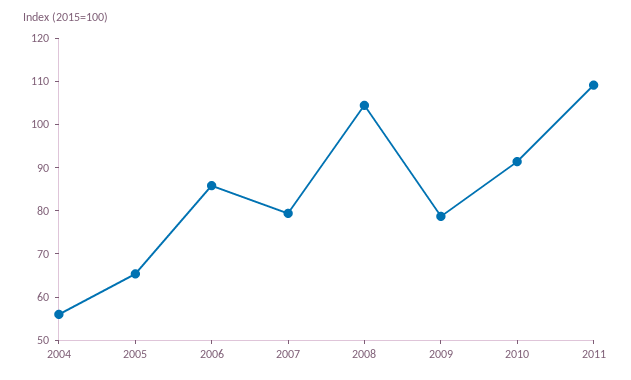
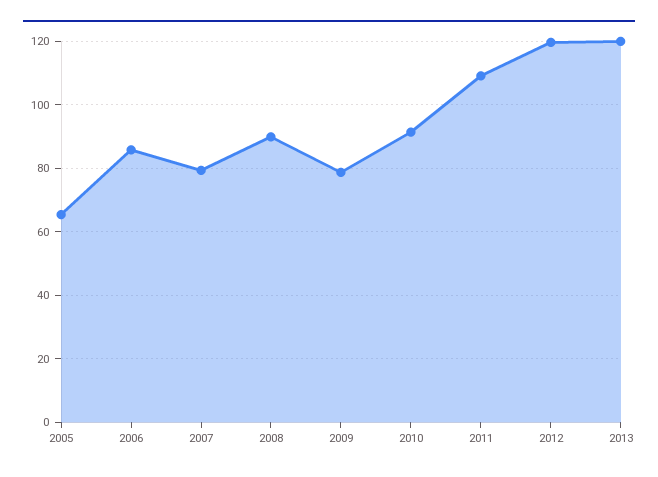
2004: 56 -> none
2008: 104 -> 90
2012: none -> 120
2013: none -> 120

